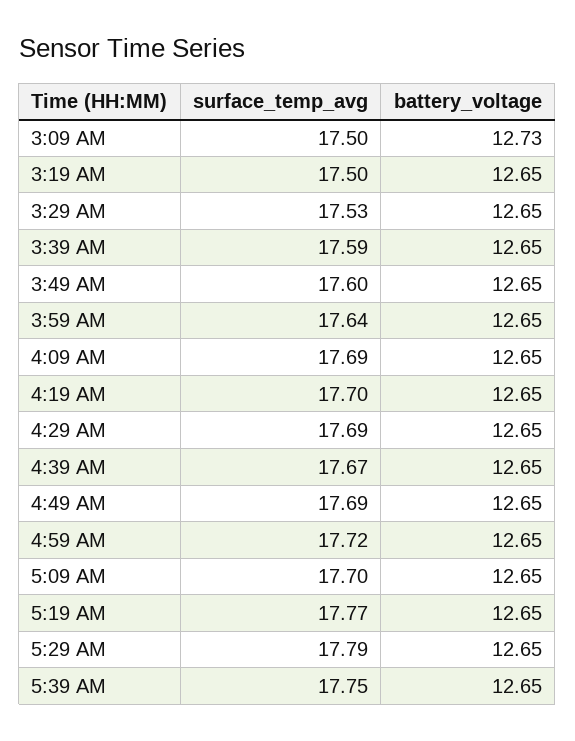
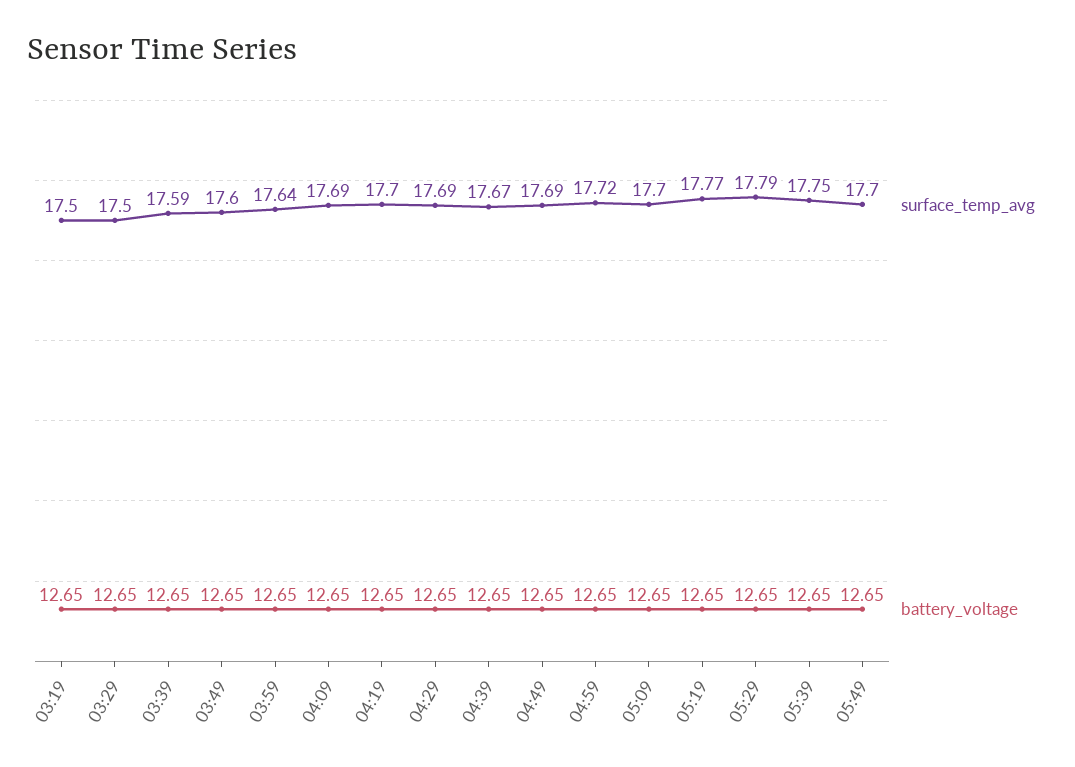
surface_temp_avg, 3:09 AM: 17.5 -> none
battery_voltage, 3:09 AM: 12.73 -> none
surface_temp_avg, 3:29 AM: 17.53 -> 17.5
surface_temp_avg, 05:49: none -> 17.7
battery_voltage, 05:49: none -> 12.65

